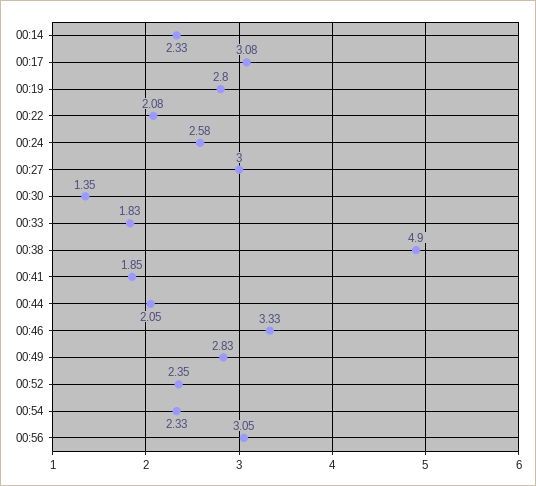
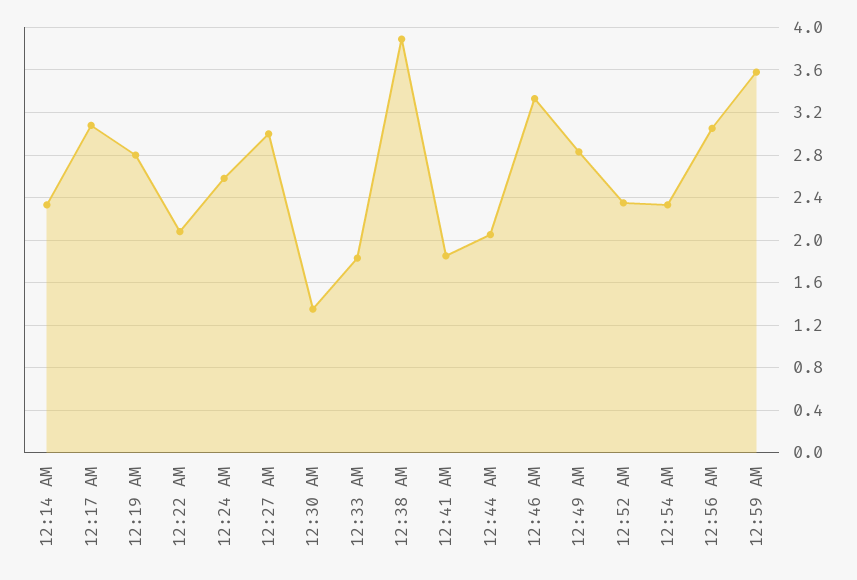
00:38: 4.9 -> 3.9
12:59 AM: none -> 3.6

